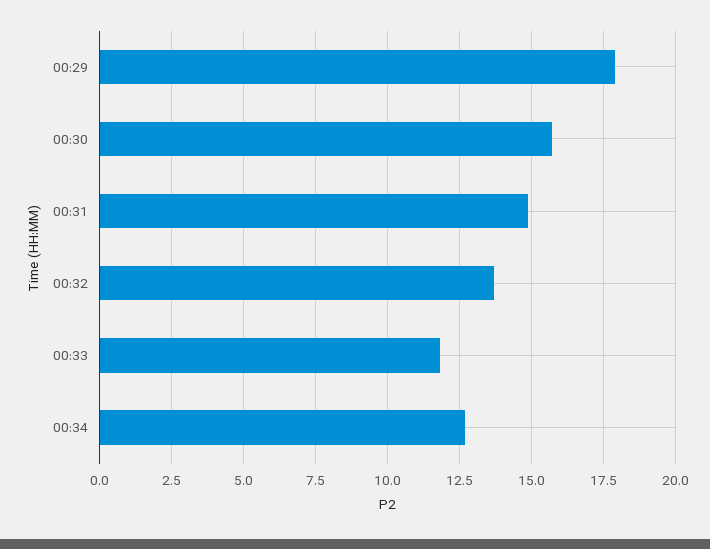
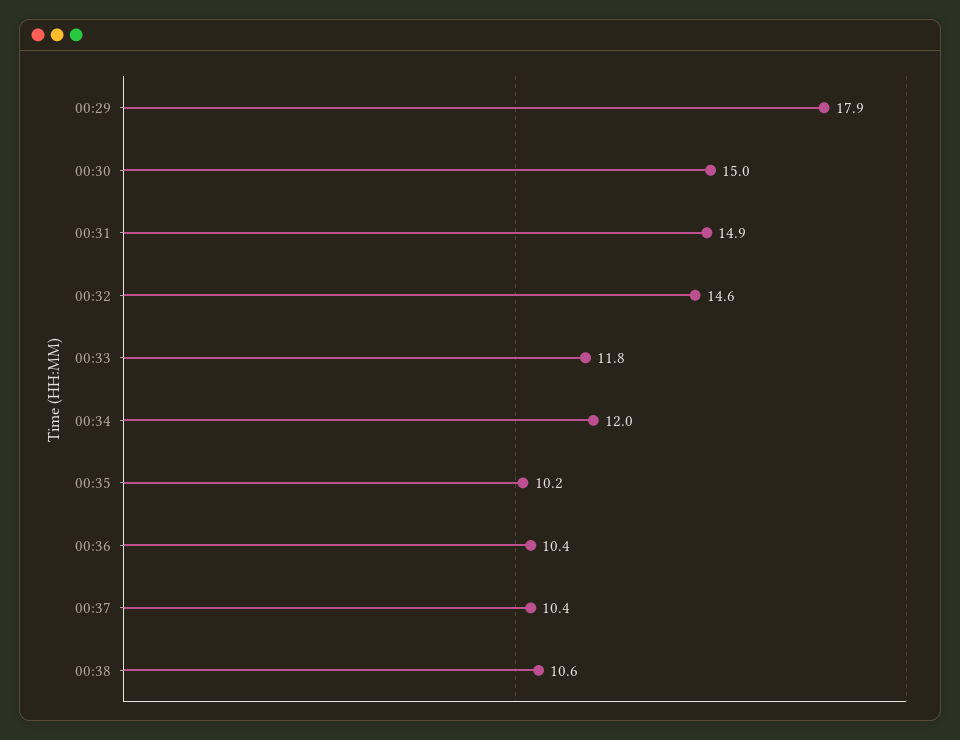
00:30: 15.75 -> 15
00:32: 13.75 -> 14.6
00:34: 12.75 -> 12
00:35: none -> 10.2
00:36: none -> 10.4
00:37: none -> 10.4
00:38: none -> 10.6

